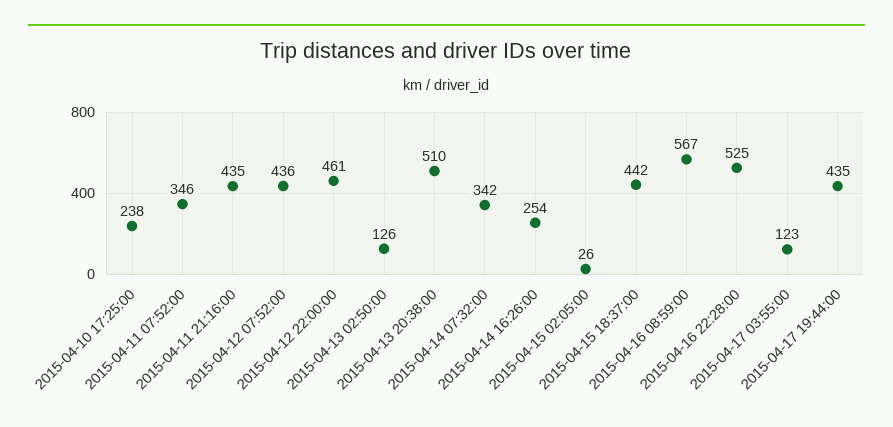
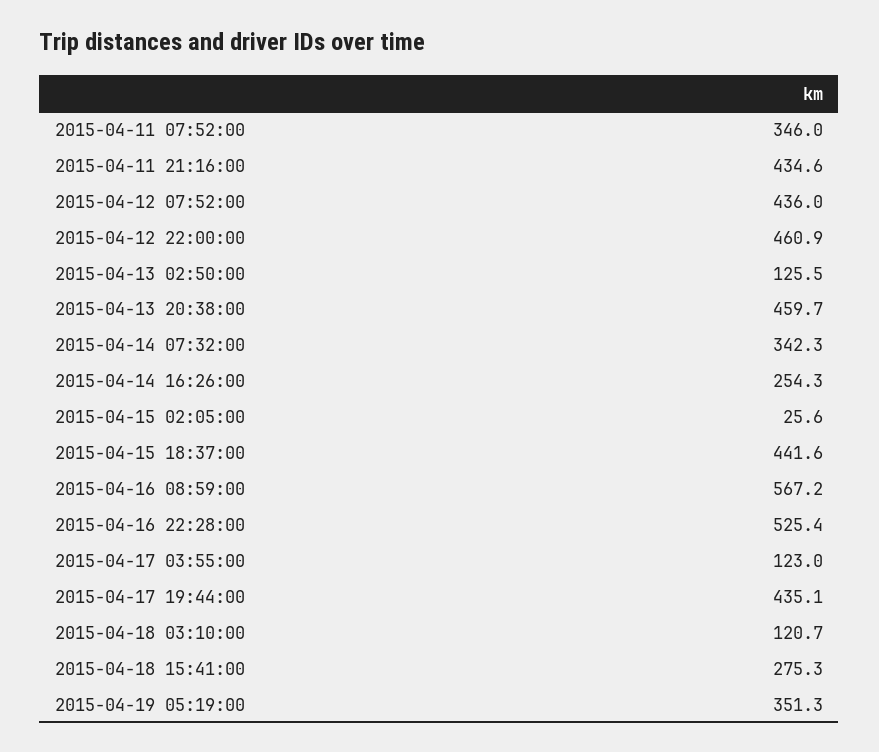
2015-04-10 17:25:00: 238 -> none
2015-04-13 20:38:00: 510 -> 459.7
2015-04-18 03:10:00: none -> 120.7
2015-04-18 15:41:00: none -> 275.3
2015-04-19 05:19:00: none -> 351.3

